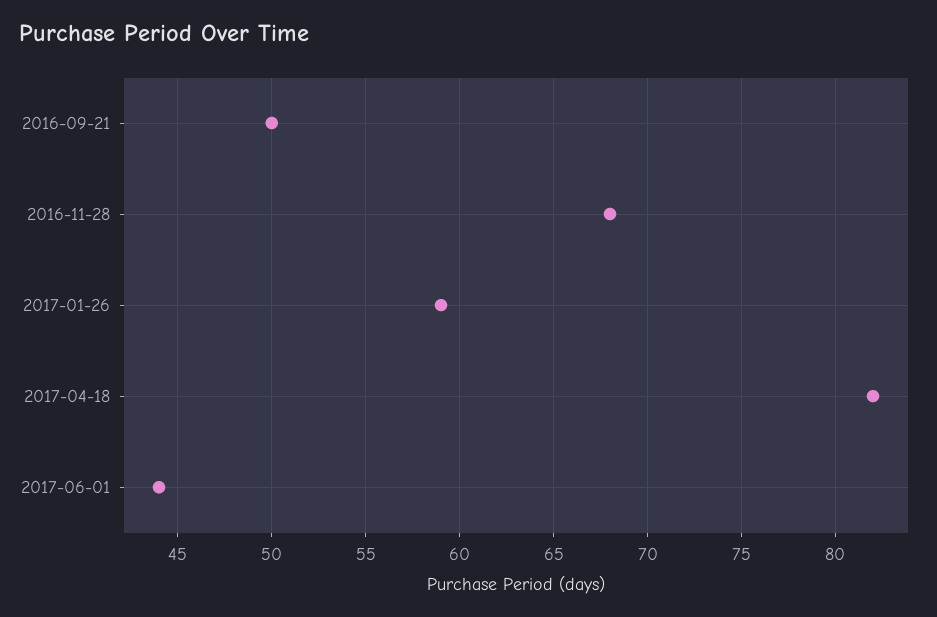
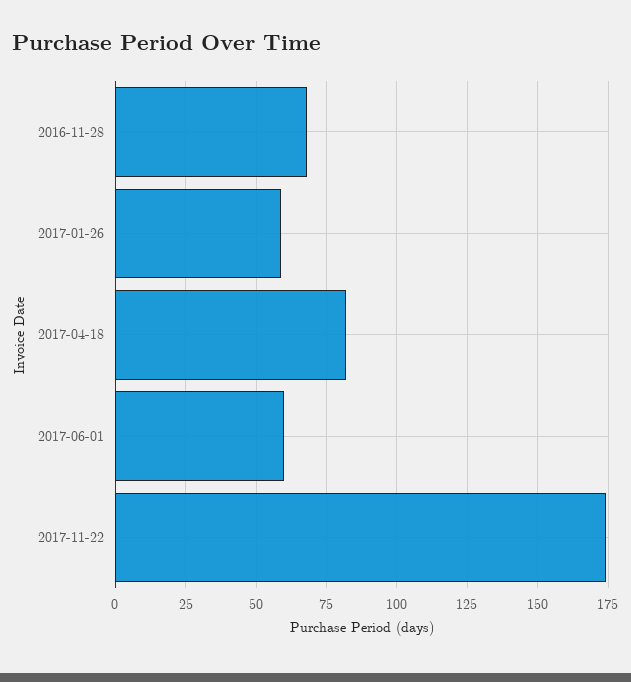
2016-09-21: 50 -> none
2017-06-01: 44 -> 60
2017-11-22: none -> 175

